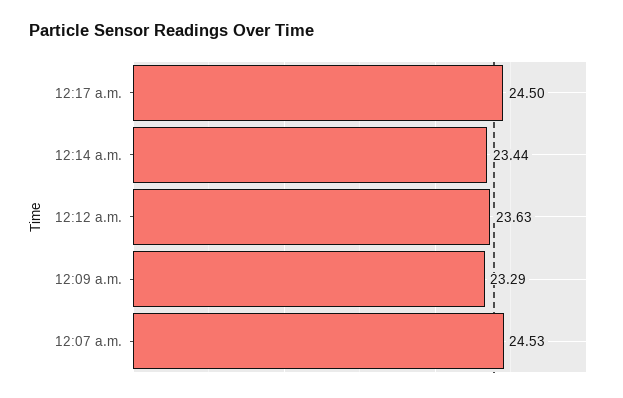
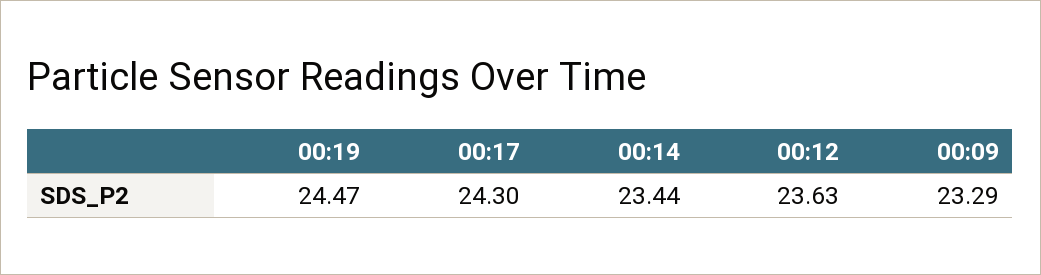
12:17 a.m.: 24.5 -> 24.3
12:07 a.m.: 24.53 -> none
00:19: none -> 24.47

